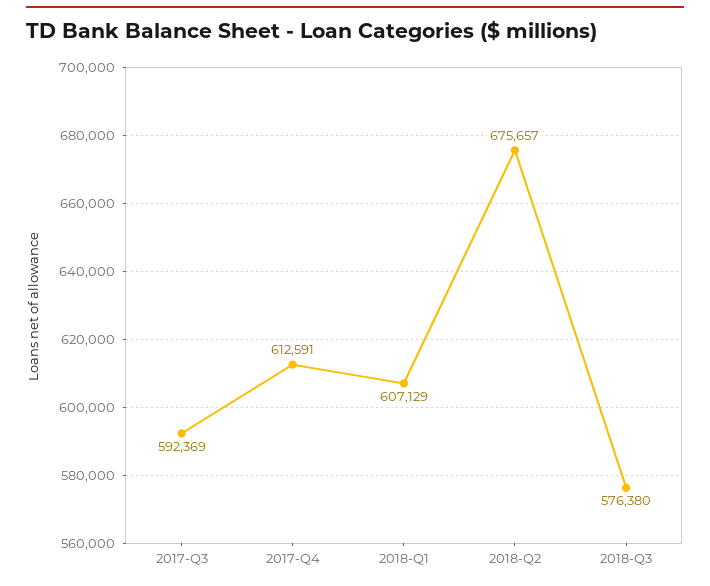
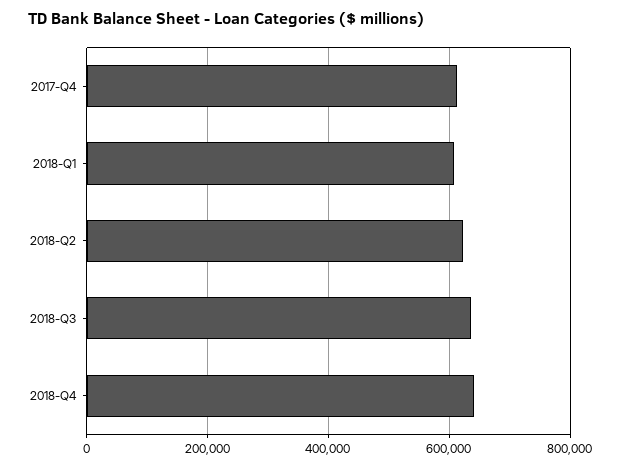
2017-Q3: 592369 -> none
2018-Q2: 675657 -> 620000
2018-Q3: 576380 -> 640000
2018-Q4: none -> 640000

